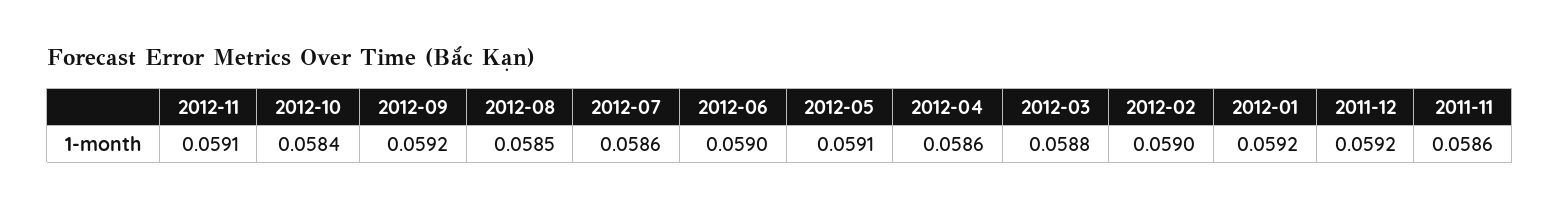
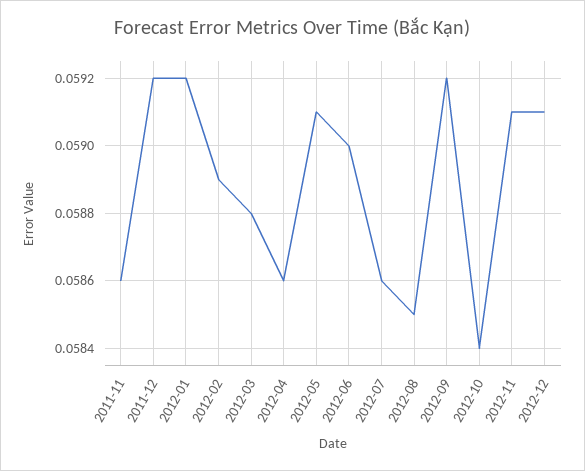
2012-02: 0.059 -> 0.0589
2012-12: none -> 0.0591

